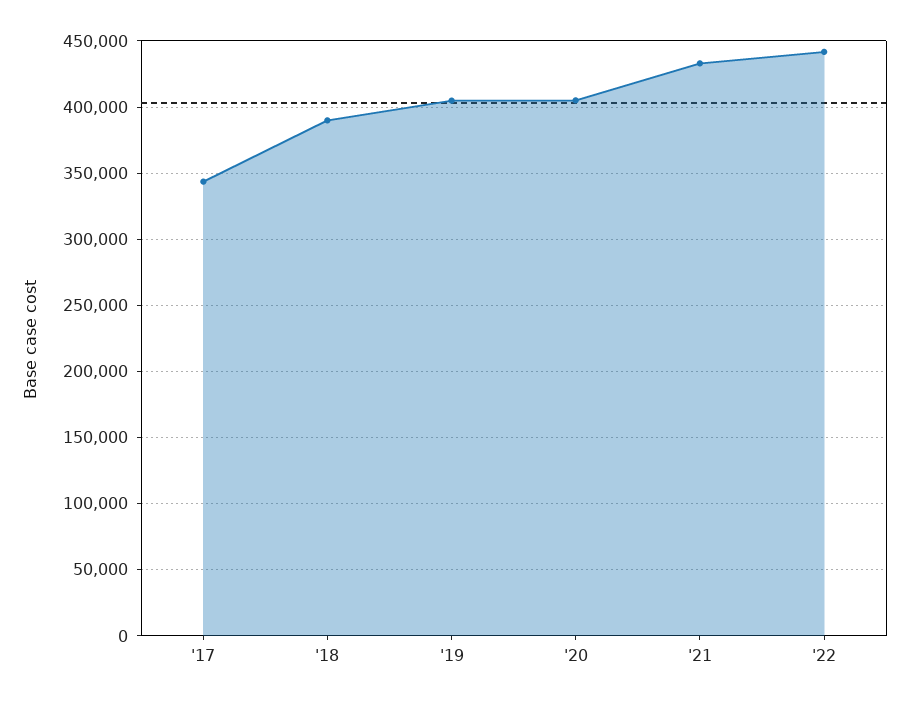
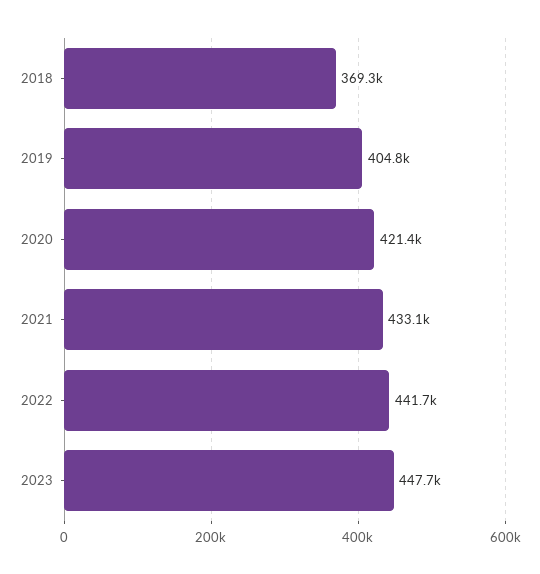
'17: 345000 -> none
'18: 390000 -> 369300
'20: 405000 -> 421400
2023: none -> 447700

